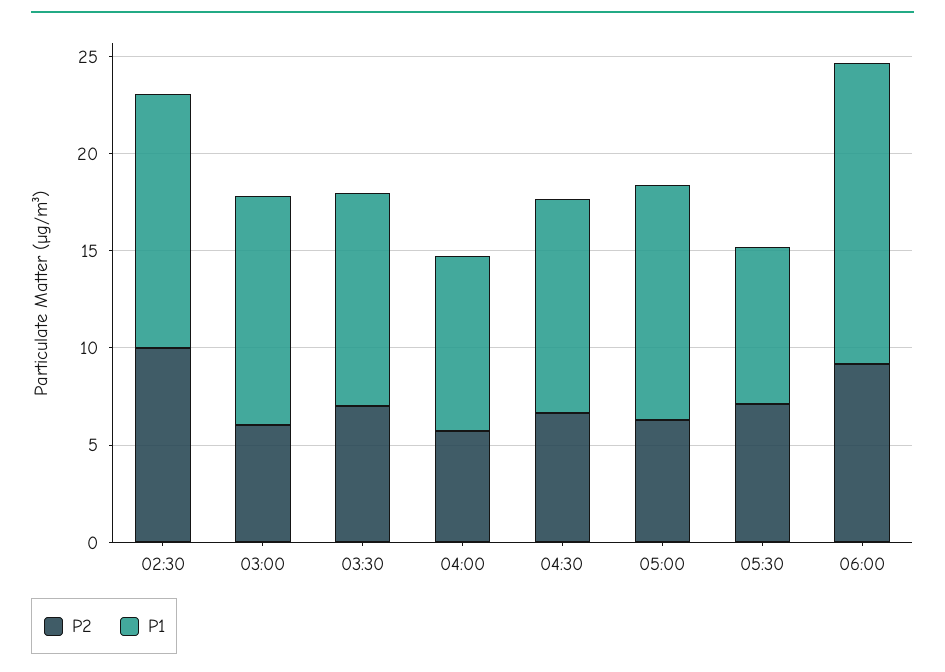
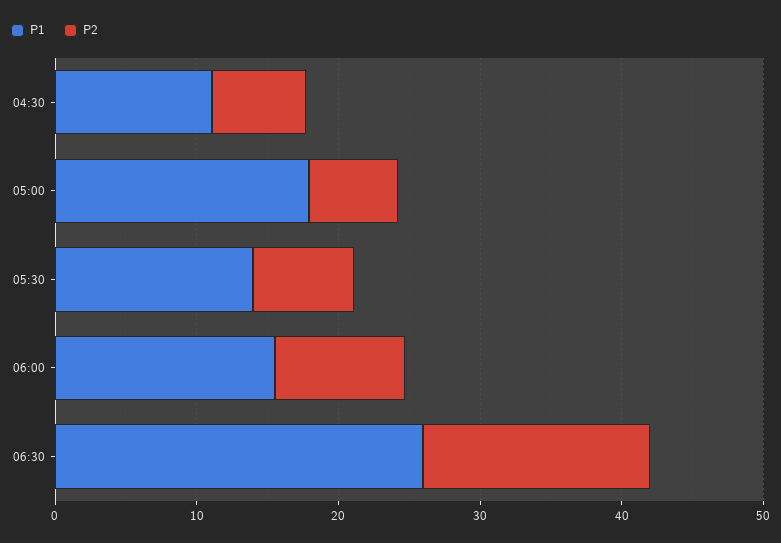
P2, 02:30: 10 -> none
P1, 02:30: 13 -> none
P2, 03:00: 6 -> none
P1, 03:00: 12 -> none
P2, 03:30: 7 -> none
P1, 03:30: 11 -> none
P2, 04:00: 6 -> none
P1, 04:00: 9 -> none
P1, 05:00: 12 -> 18
P1, 05:30: 8 -> 14
P1, 06:30: none -> 26
P2, 06:30: none -> 16

